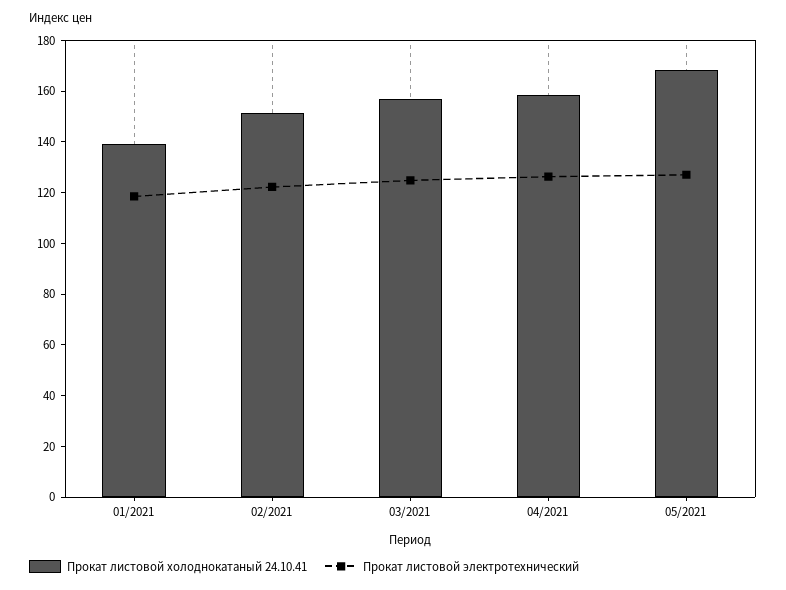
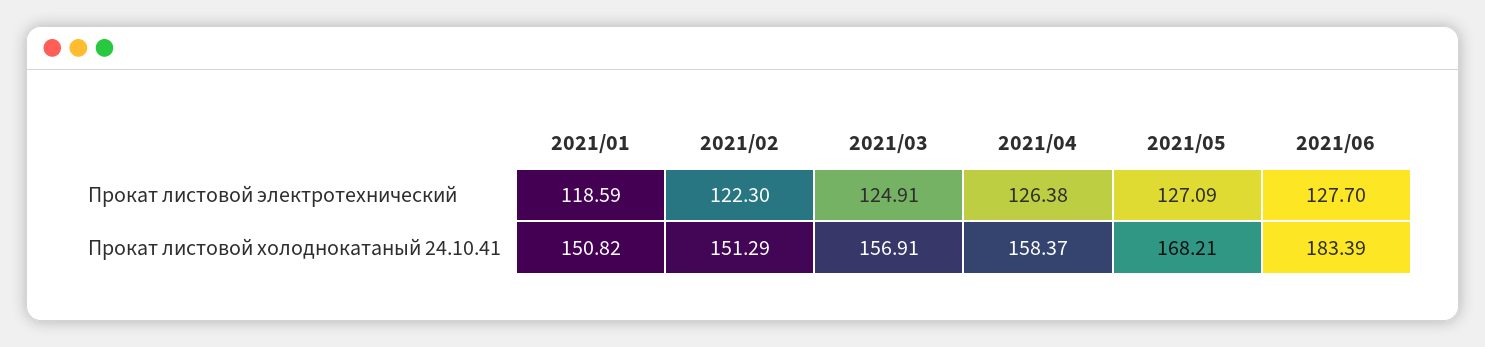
Прокат листовой холоднокатаный 24.10.41, 01/2021: 140 -> 150.82
Прокат листовой электротехнический, 2021/06: none -> 127.7
Прокат листовой холоднокатаный 24.10.41, 2021/06: none -> 183.39

